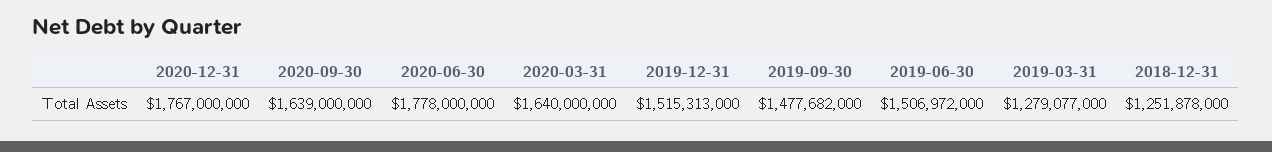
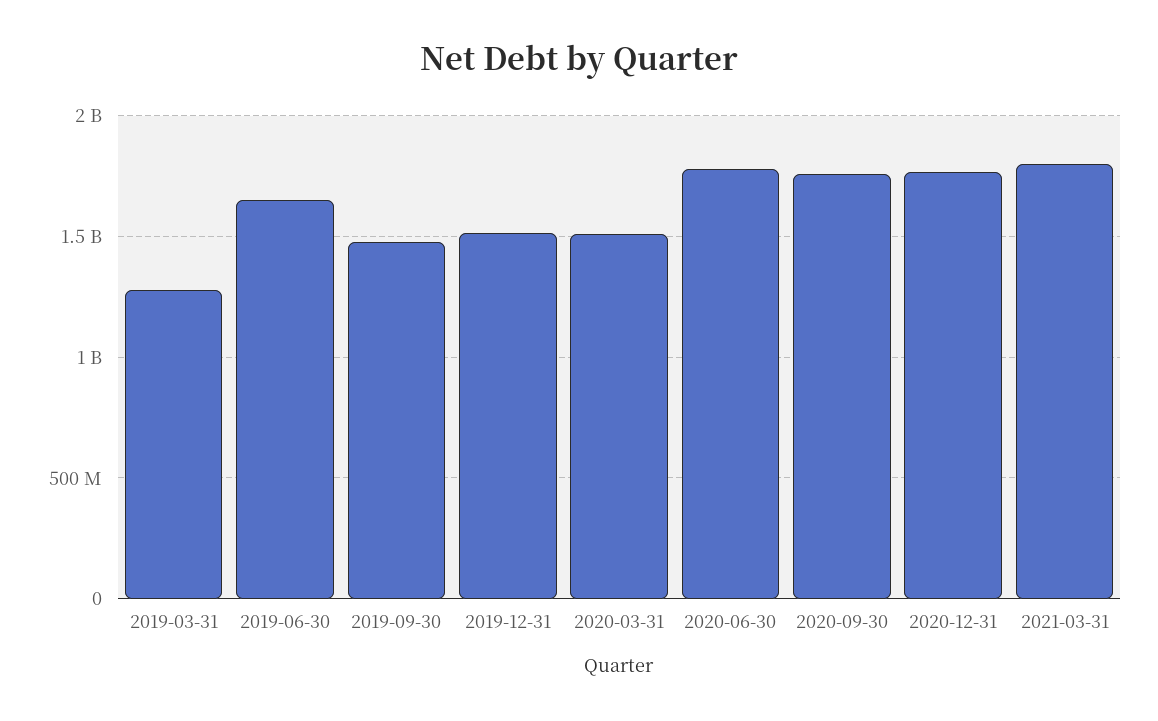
2020-09-30: 1639000000 -> 1750000000
2020-03-31: 1640000000 -> 1500000000
2019-06-30: 1506972000 -> 1650000000
2018-12-31: 1251878000 -> none
2021-03-31: none -> 1800000000

